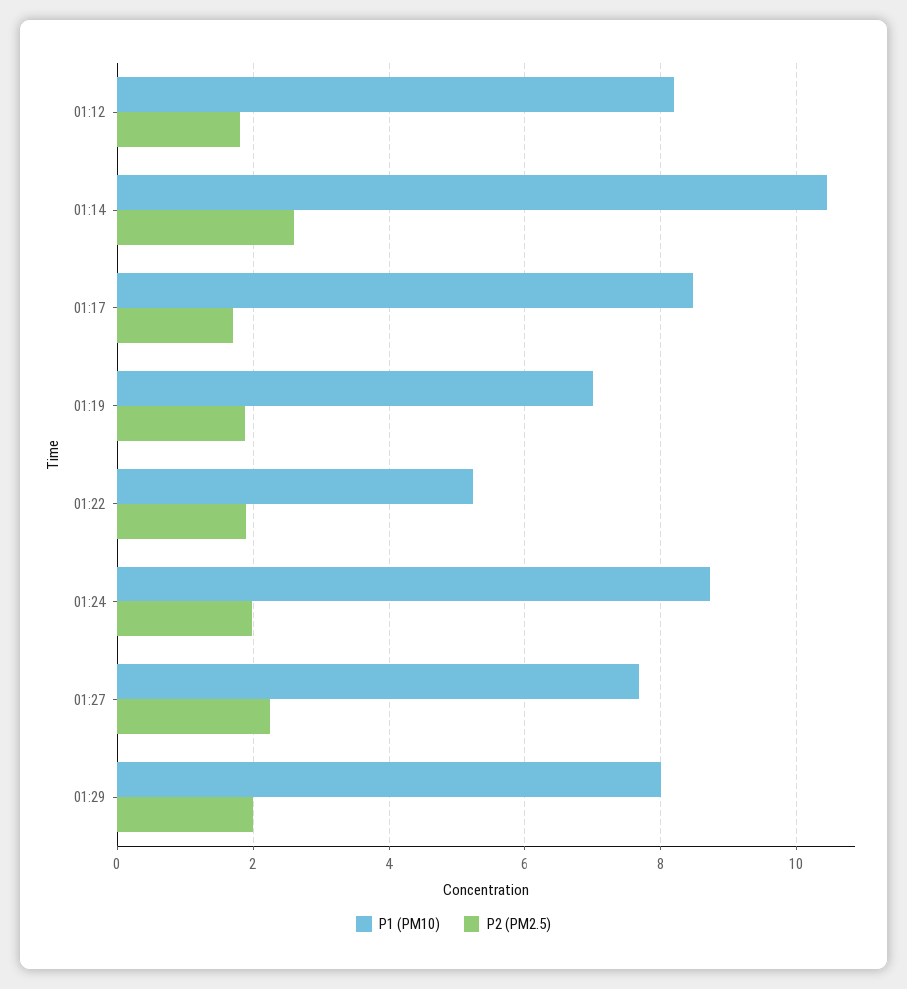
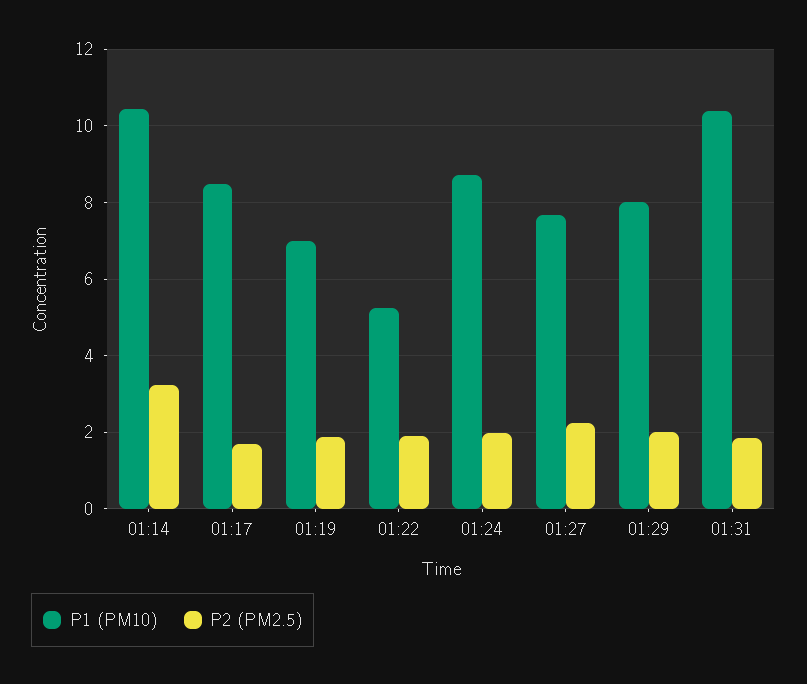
P1 (PM10), 01:12: 8.2 -> none
P2 (PM2.5), 01:12: 1.8 -> none
P2 (PM2.5), 01:14: 2.6 -> 3.2
P1 (PM10), 01:31: none -> 10.4
P2 (PM2.5), 01:31: none -> 1.8

